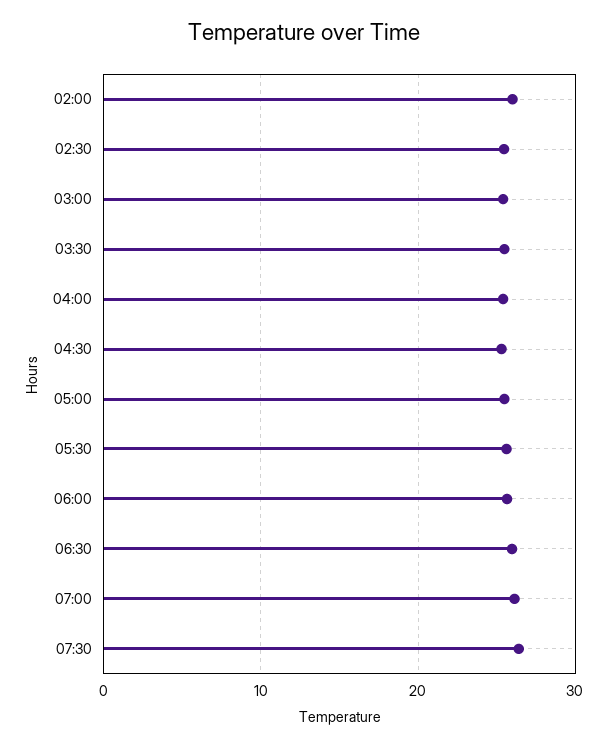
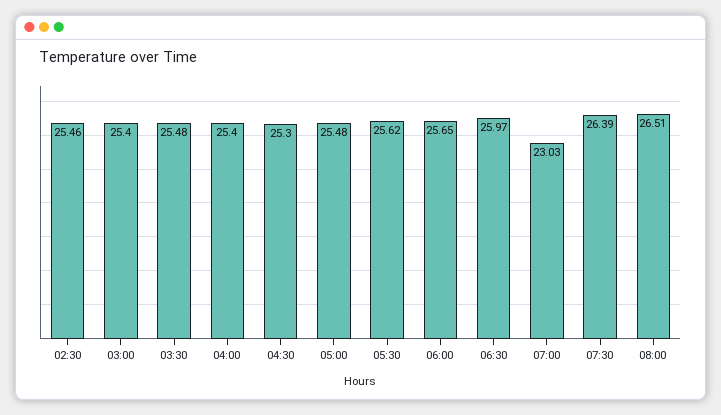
02:00: 26 -> none
07:00: 26 -> 23.03
08:00: none -> 26.51

